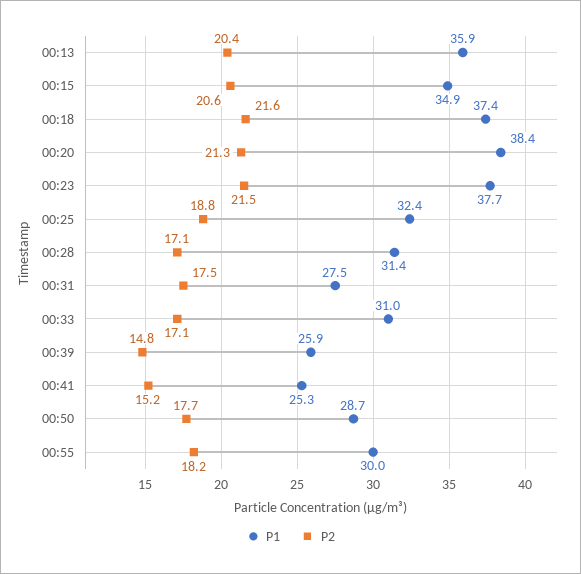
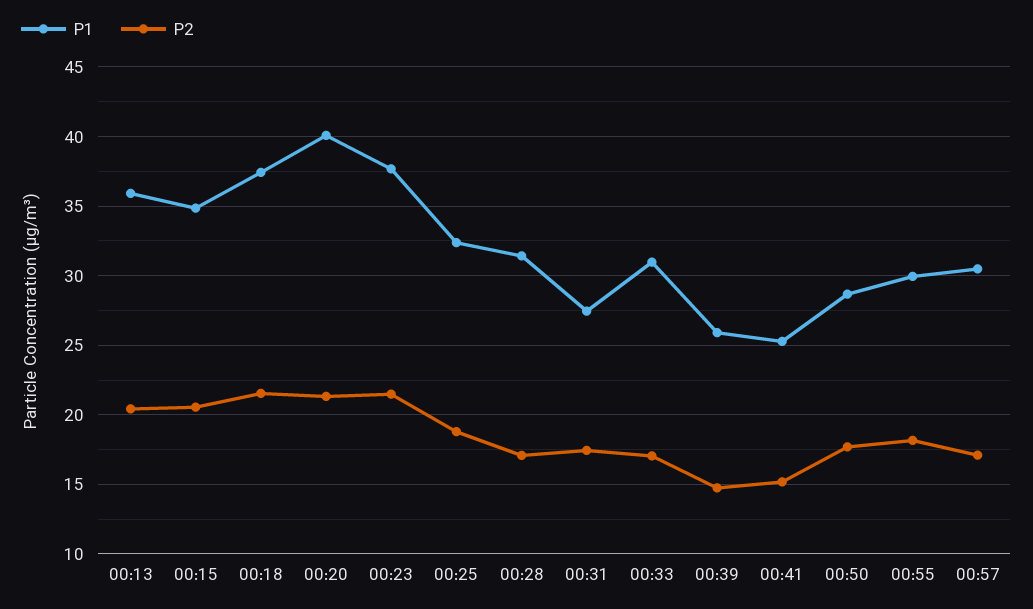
P1, 00:20: 38.4 -> 40
P1, 00:57: none -> 30.5
P2, 00:57: none -> 17

